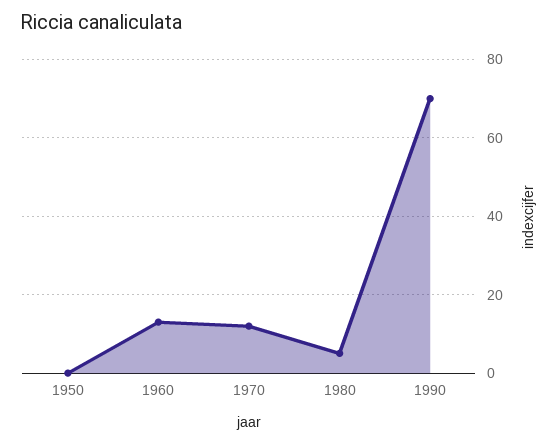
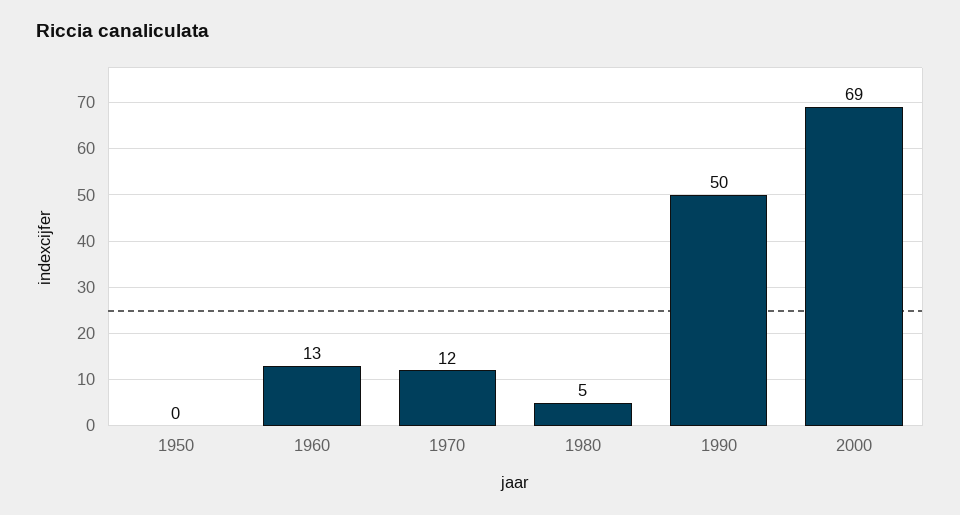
1990: 70 -> 50
2000: none -> 69

